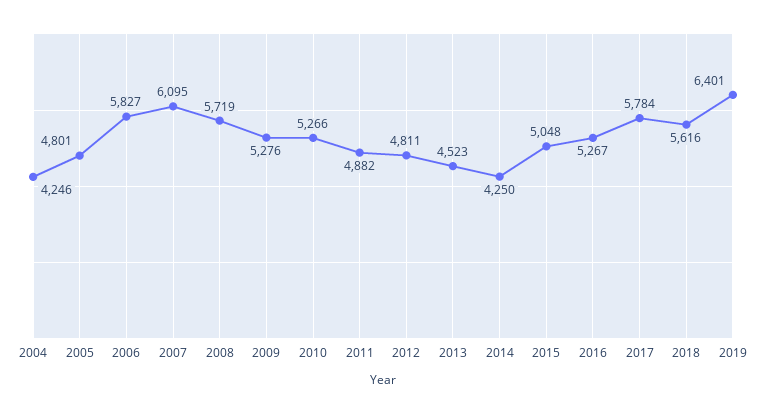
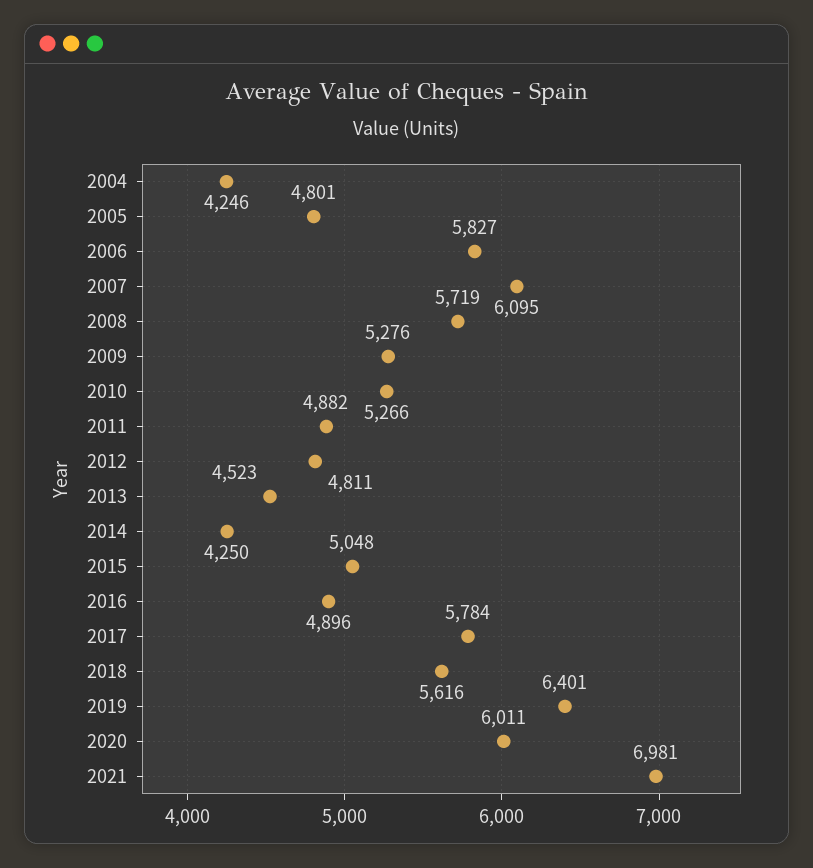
2016: 5267 -> 4896
2020: none -> 6011
2021: none -> 6981

